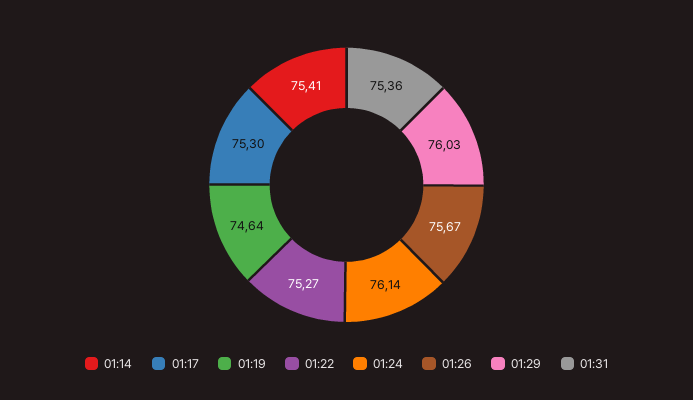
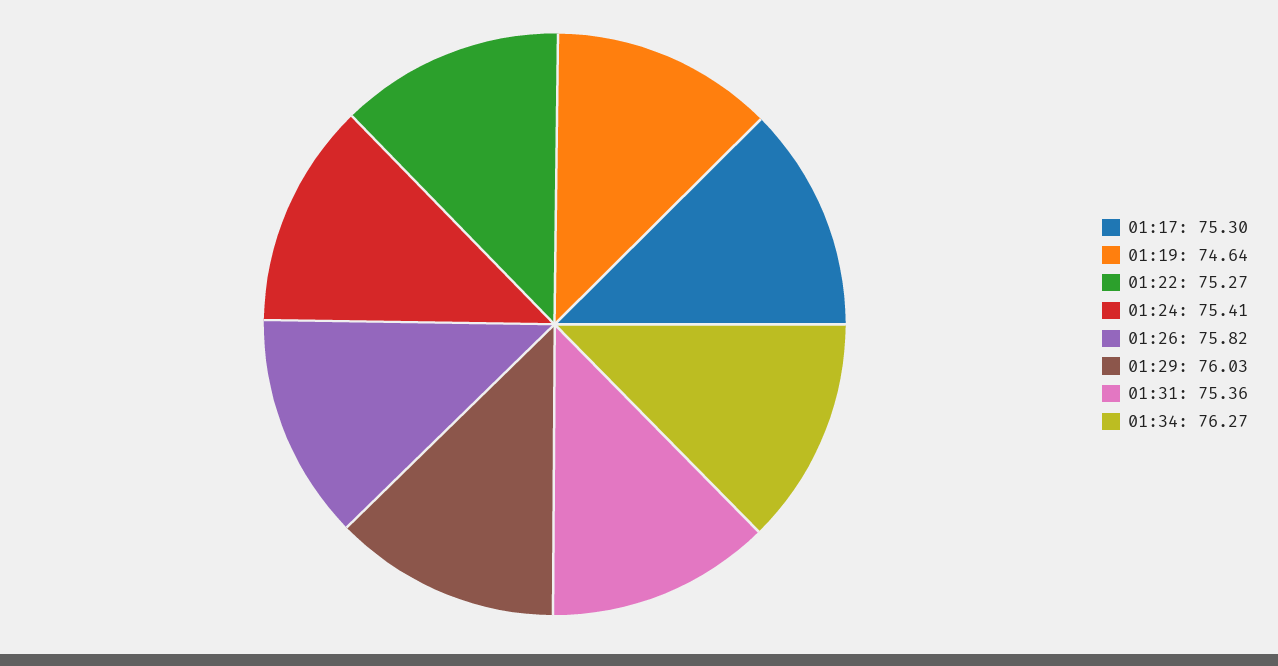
01:14: 75.41 -> none
01:24: 76.14 -> 75.41
01:26: 75.67 -> 75.82
01:34: none -> 76.27

